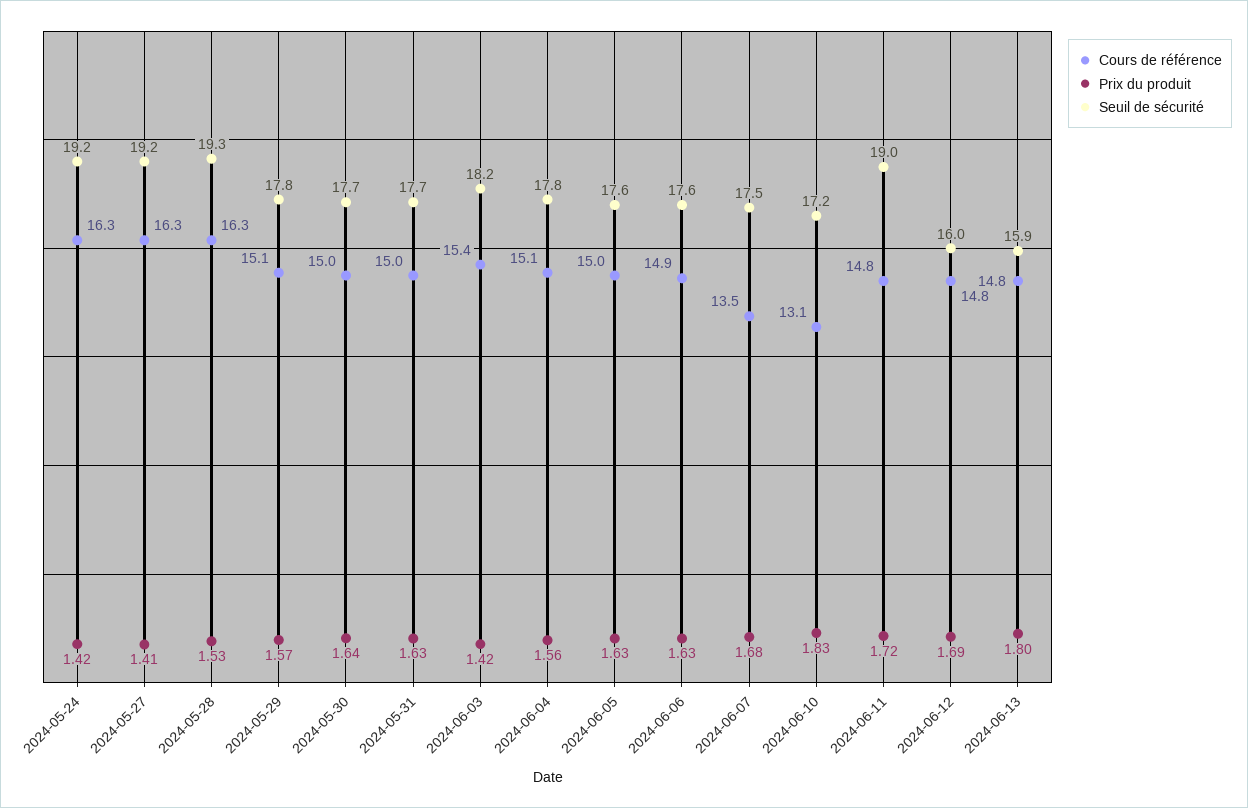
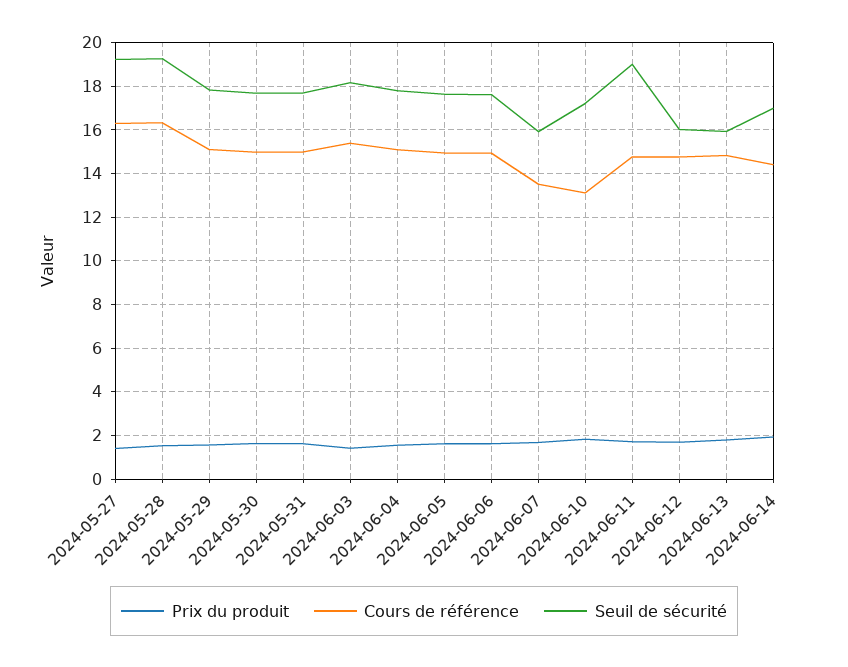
Cours de référence, 2024-05-24: 16.3 -> none
Prix du produit, 2024-05-24: 1.42 -> none
Seuil de sécurité, 2024-05-24: 19.2 -> none
Seuil de sécurité, 2024-06-07: 17.5 -> 16
Prix du produit, 2024-06-14: none -> 2
Cours de référence, 2024-06-14: none -> 14.5
Seuil de sécurité, 2024-06-14: none -> 17

